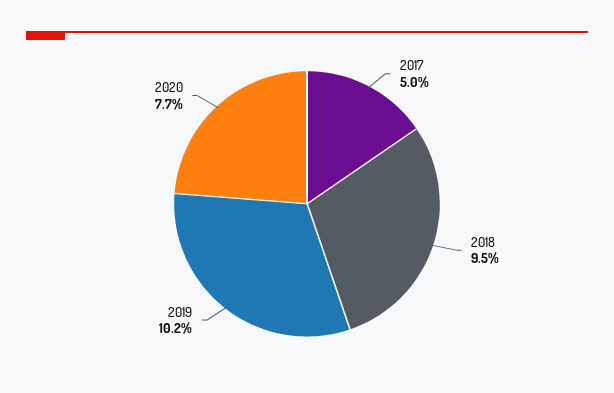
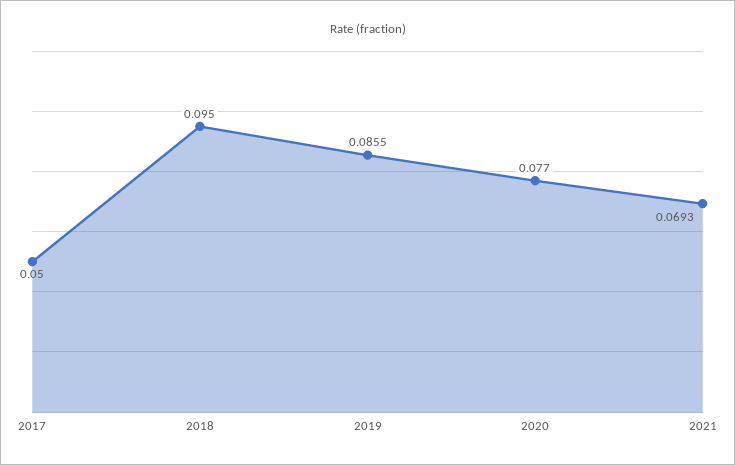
2019: 0.102 -> 0.0855
2021: none -> 0.0693

